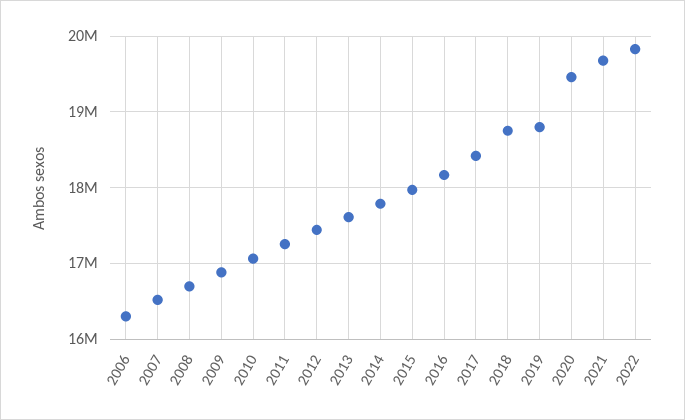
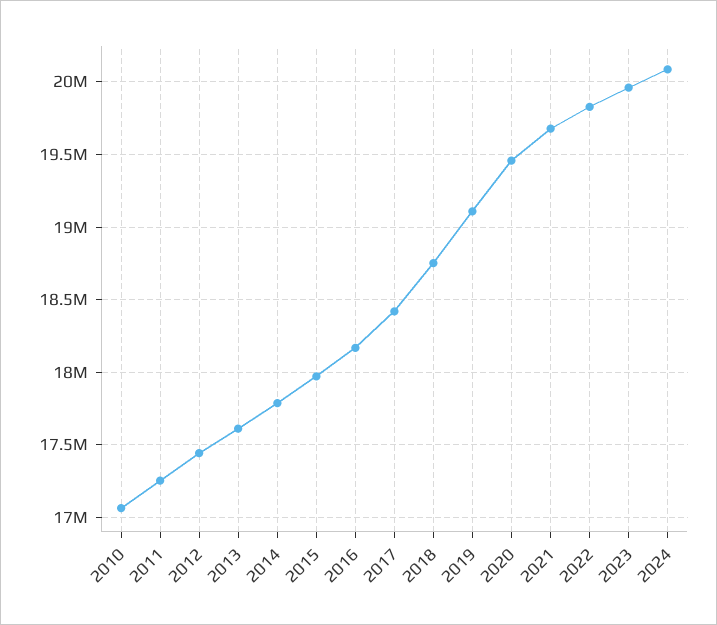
2006: 16300000 -> none
2007: 16500000 -> none
2008: 16700000 -> none
2009: 16900000 -> none
2019: 18800000 -> 19100000
2023: none -> 19950000
2024: none -> 20100000

